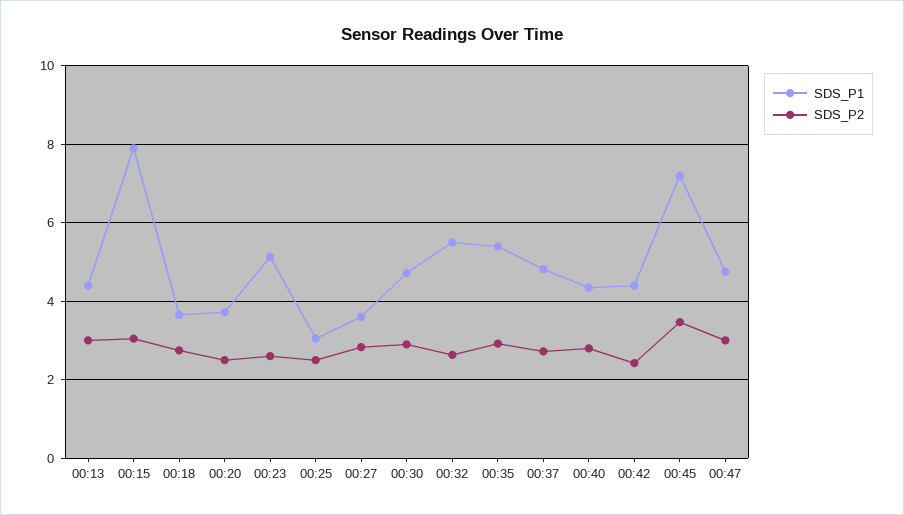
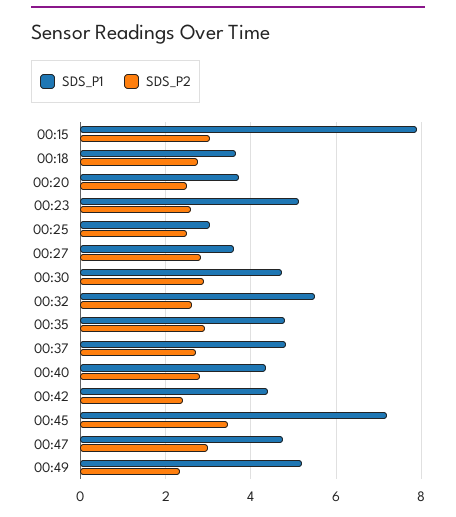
SDS_P1, 00:13: 4.4 -> none
SDS_P2, 00:13: 3 -> none
SDS_P1, 00:35: 5.4 -> 4.8
SDS_P1, 00:49: none -> 5.2
SDS_P2, 00:49: none -> 2.4

